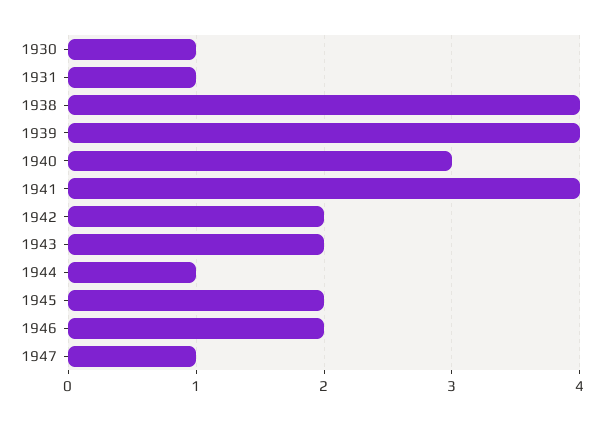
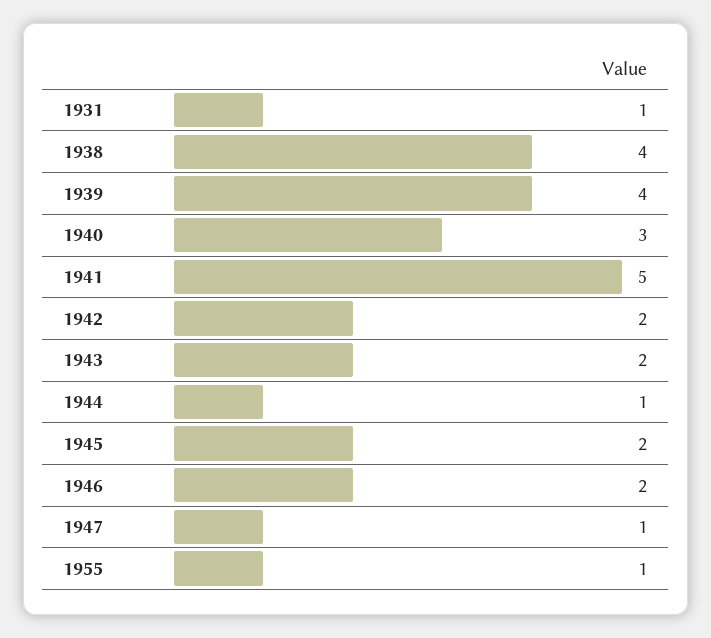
1930: 1 -> none
1941: 4 -> 5
1955: none -> 1

